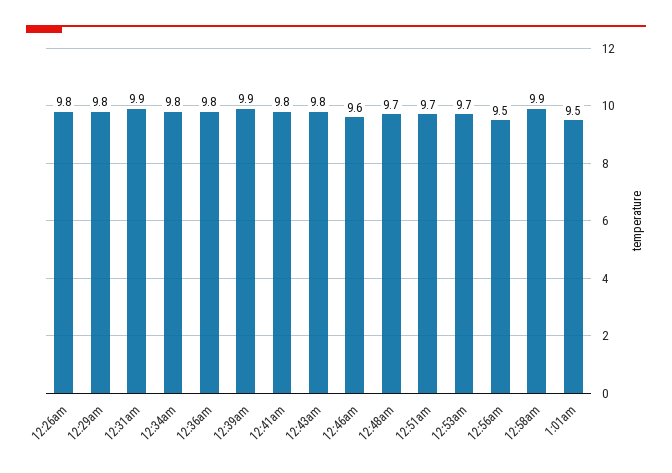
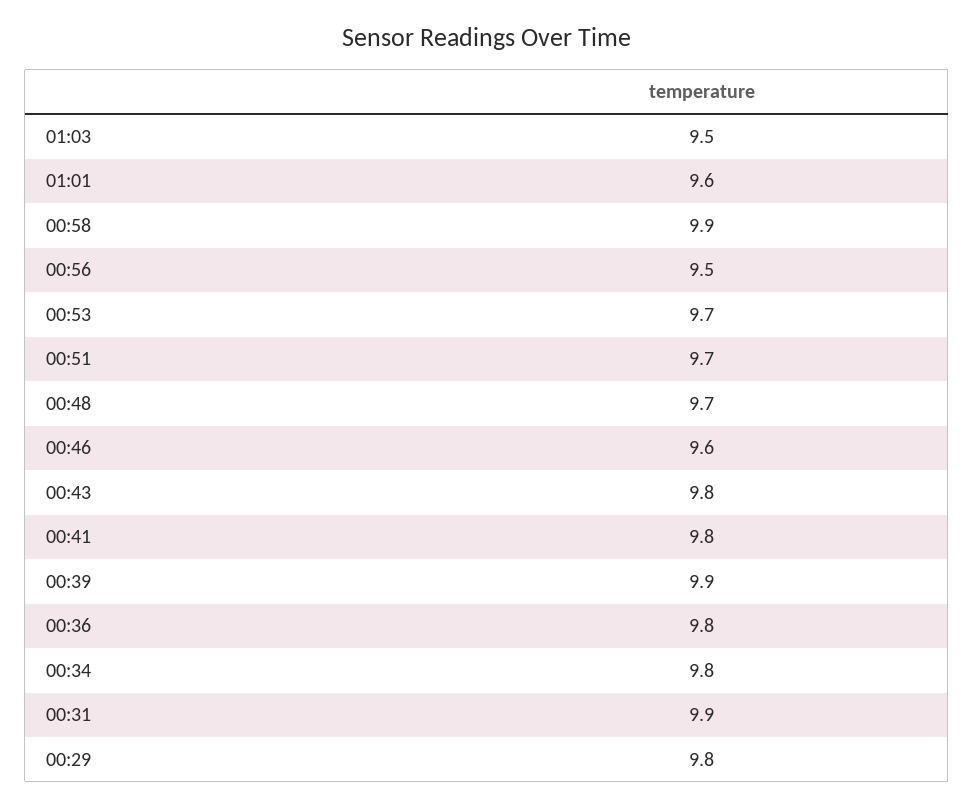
12:26am: 9.8 -> none
1:01am: 9.5 -> 9.6
01:03: none -> 9.5

